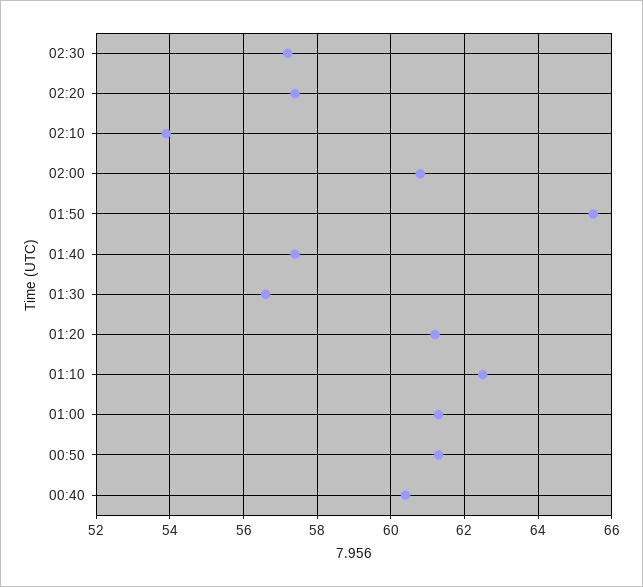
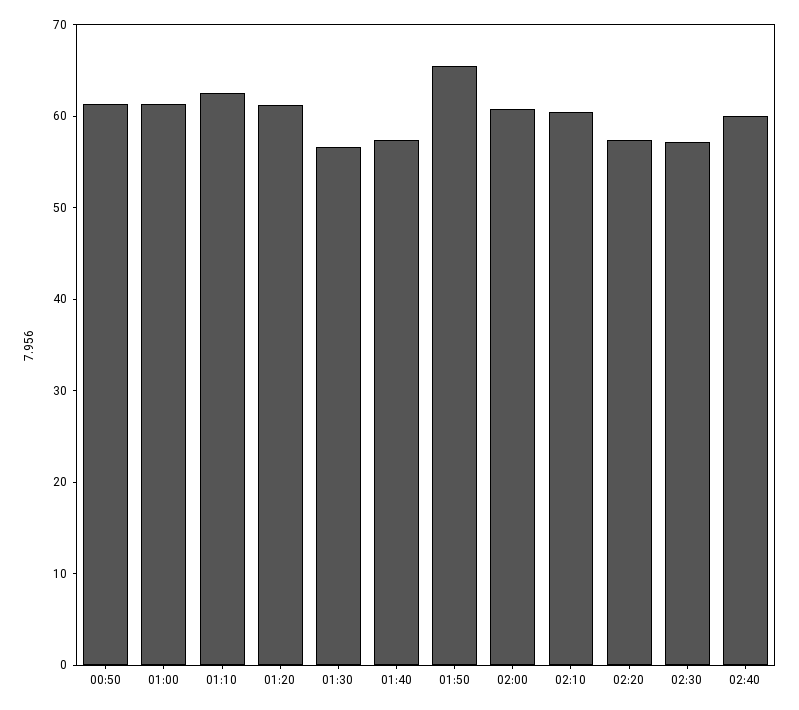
02:10: 54 -> 60
00:40: 60.5 -> none
02:40: none -> 60

